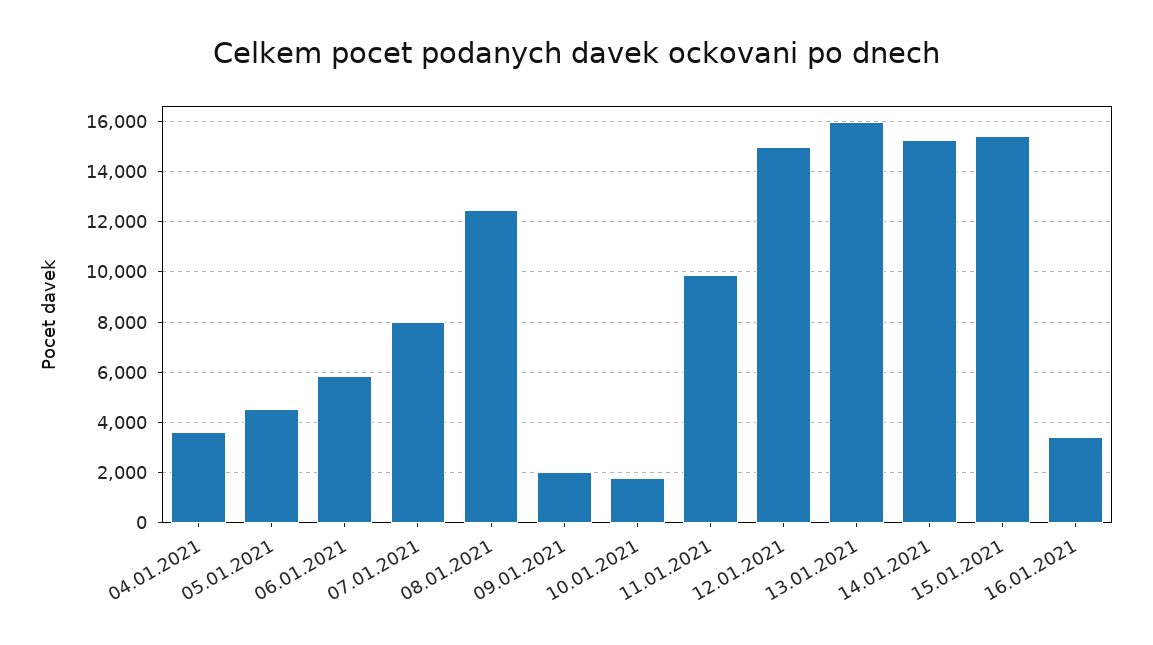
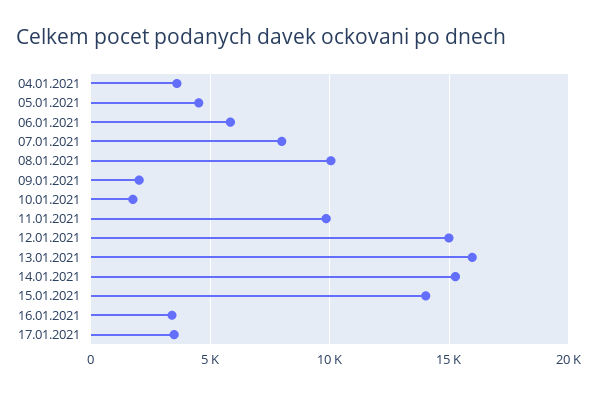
08.01.2021: 12500 -> 10000
15.01.2021: 15500 -> 14000
17.01.2021: none -> 3500

